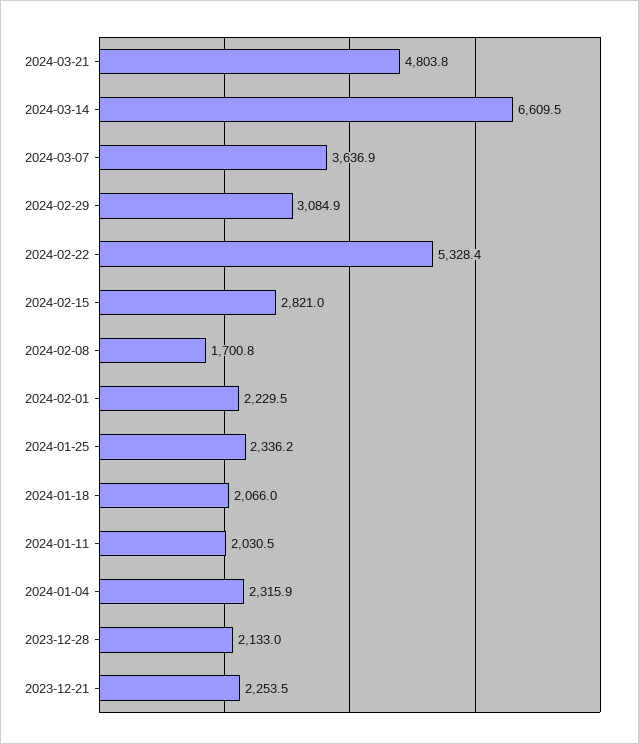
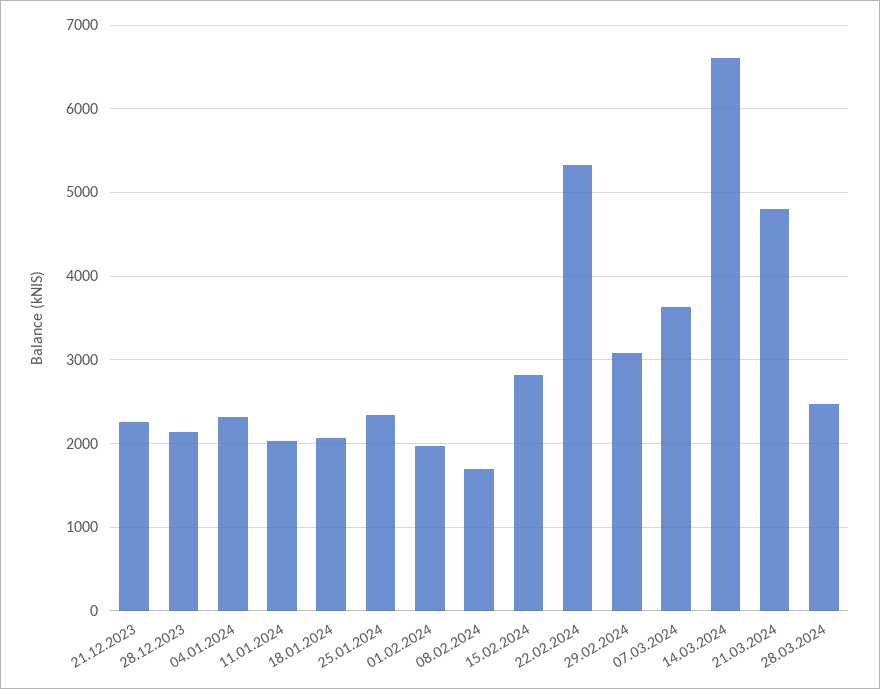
2024-02-01: 2229.5 -> 2000
28.03.2024: none -> 2500

